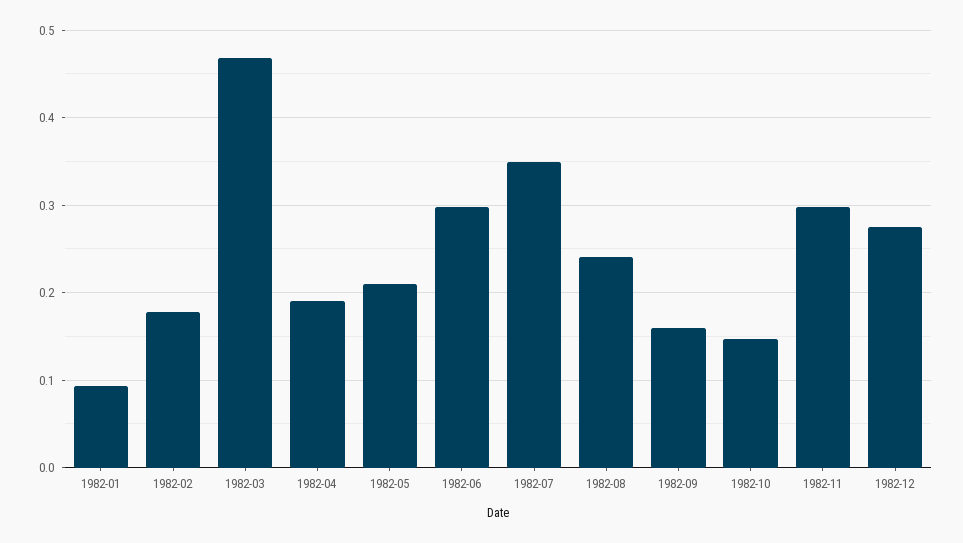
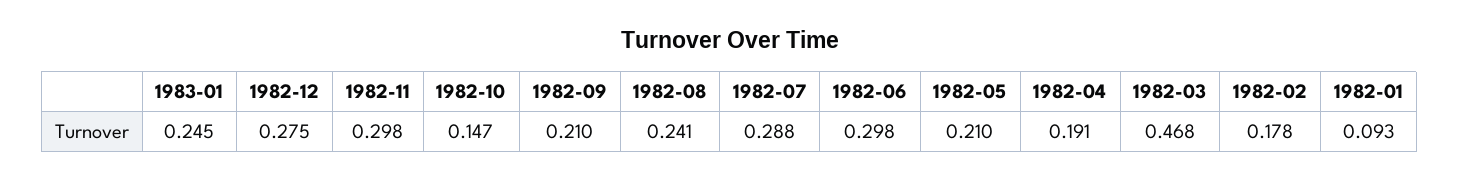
1982-07: 0.35 -> 0.288
1982-09: 0.16 -> 0.21
1983-01: none -> 0.245

